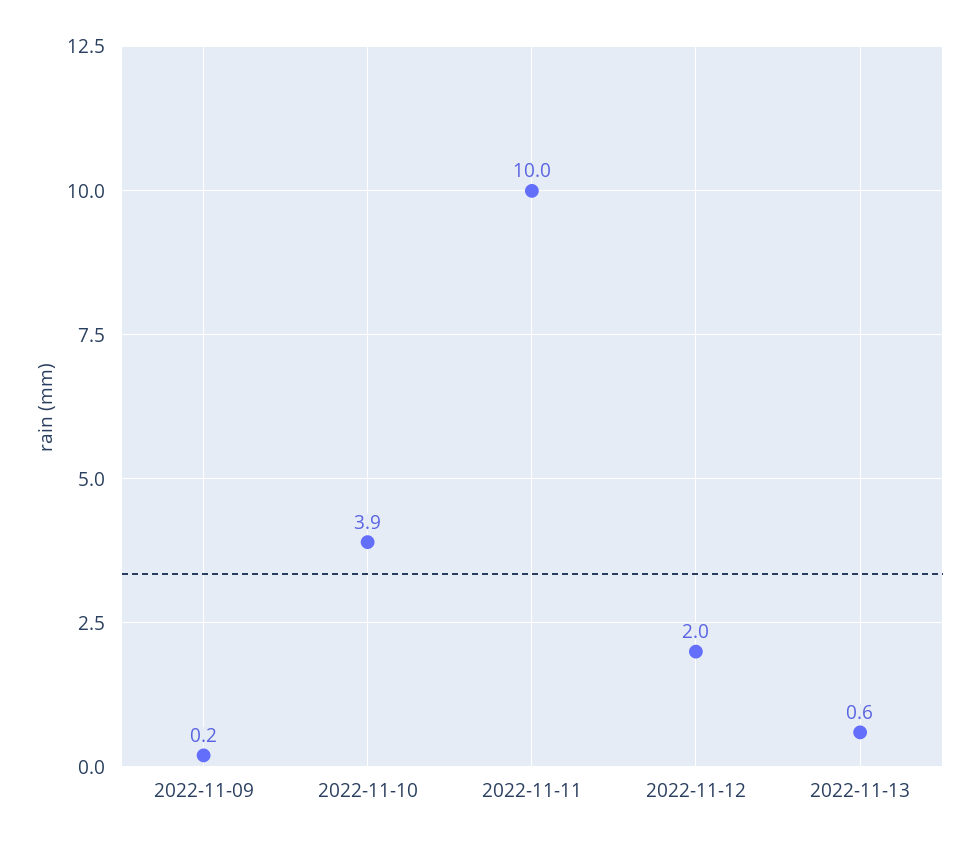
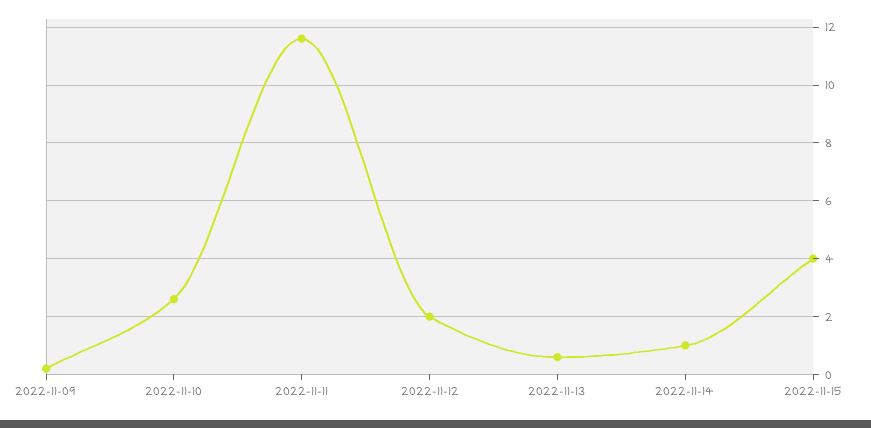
2022-11-10: 3.9 -> 2.5
2022-11-11: 10 -> 11.5
2022-11-14: none -> 1
2022-11-15: none -> 4

